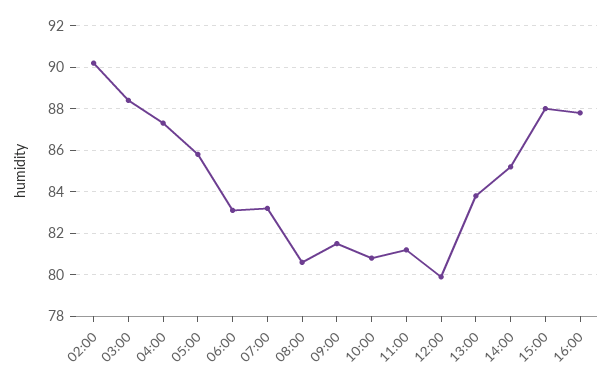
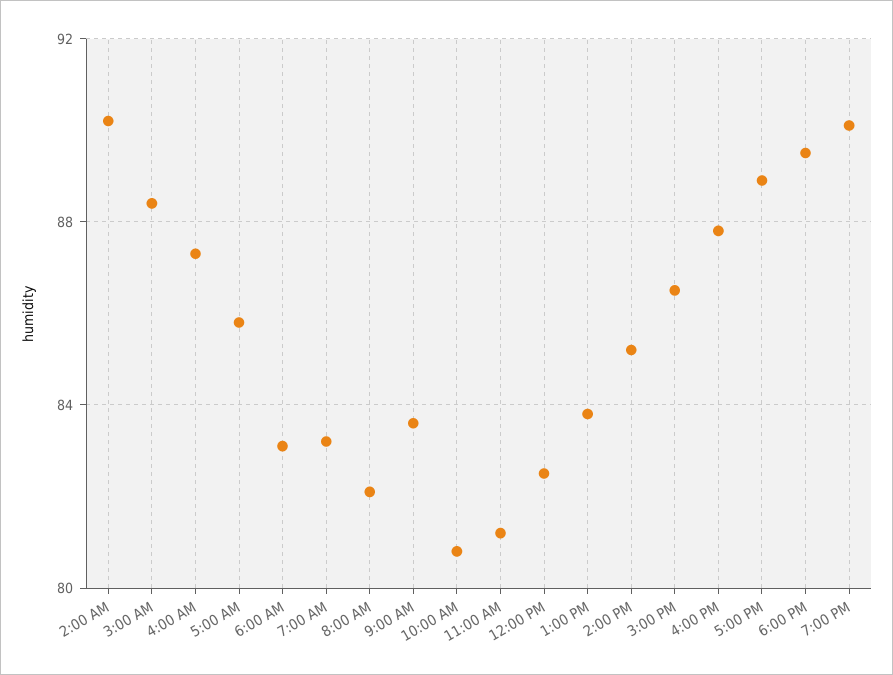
08:00: 80.5 -> 82
09:00: 81.5 -> 83.5
12:00: 80 -> 82.5
15:00: 88 -> 86.5
5:00 PM: none -> 89
6:00 PM: none -> 89.5
7:00 PM: none -> 90

